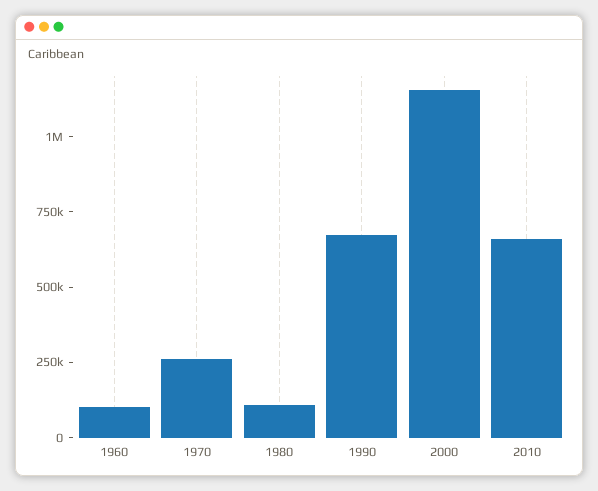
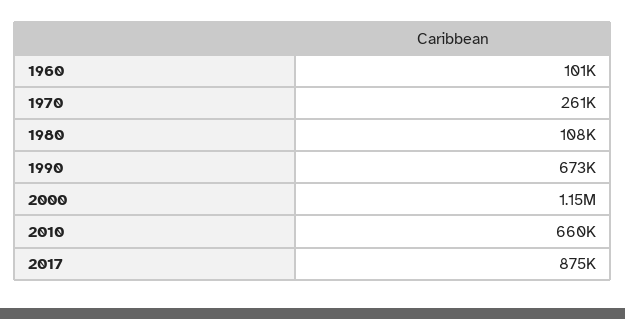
2017: none -> 875000

